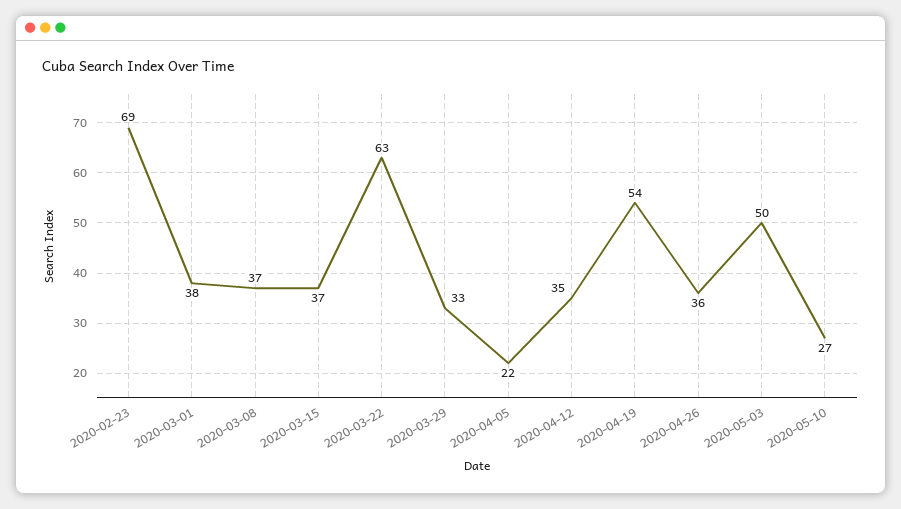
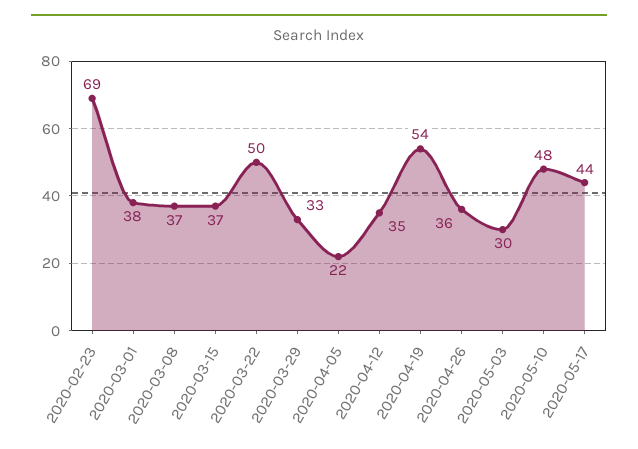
2020-03-22: 63 -> 50
2020-05-03: 50 -> 30
2020-05-10: 27 -> 48
2020-05-17: none -> 44

